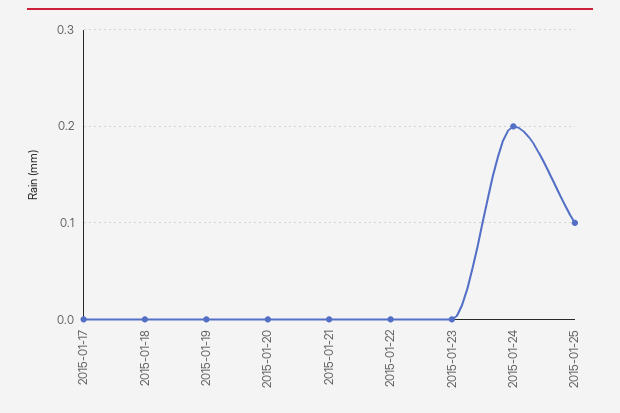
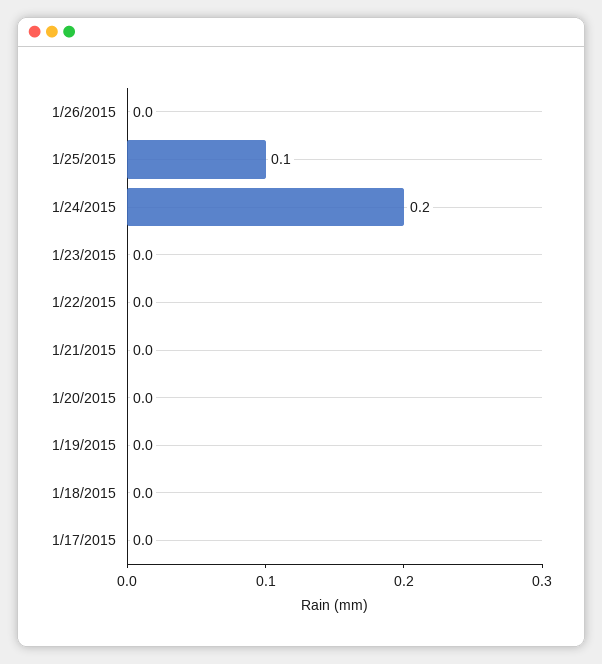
1/26/2015: none -> 0

